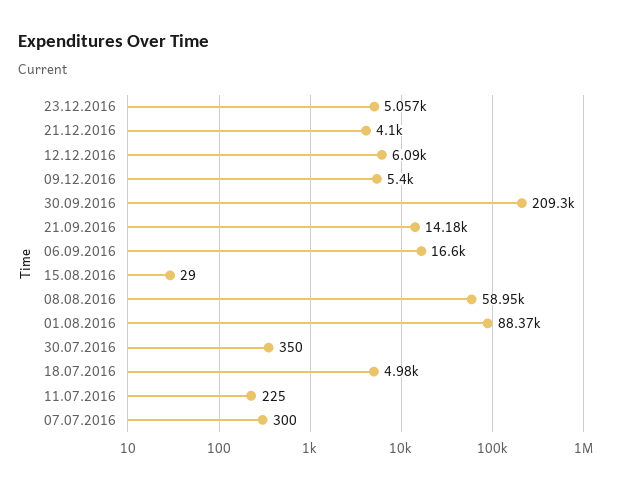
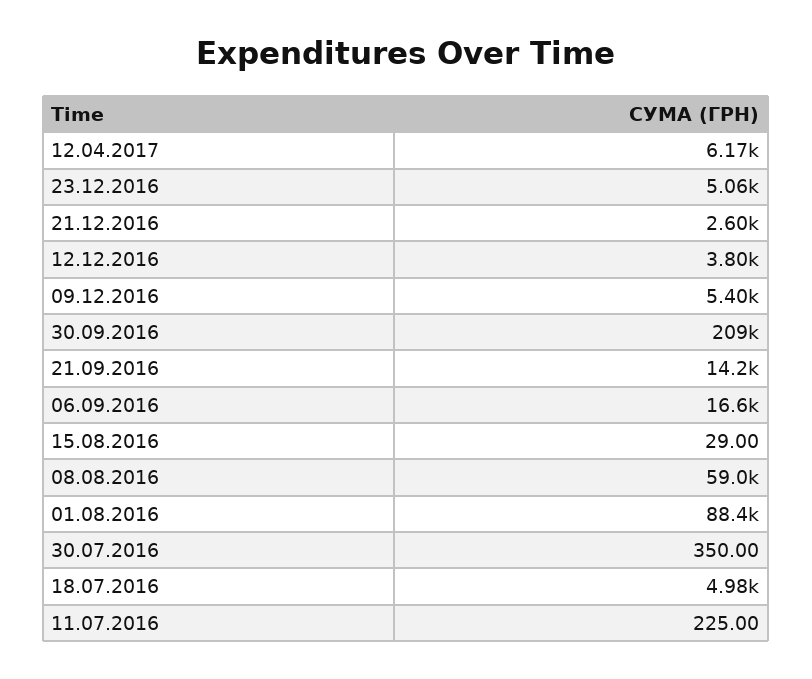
21.12.2016: 4100 -> 2600
12.12.2016: 6090 -> 3800
07.07.2016: 300 -> none
12.04.2017: none -> 6170

